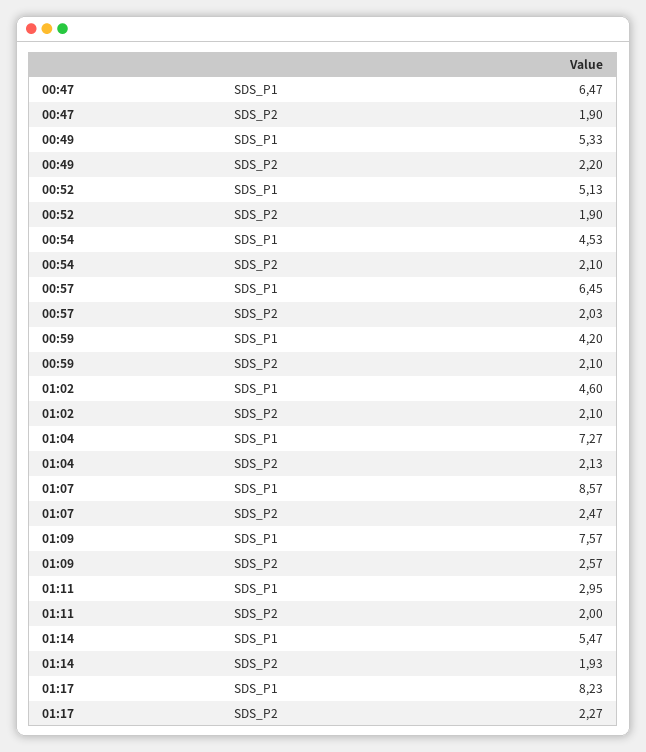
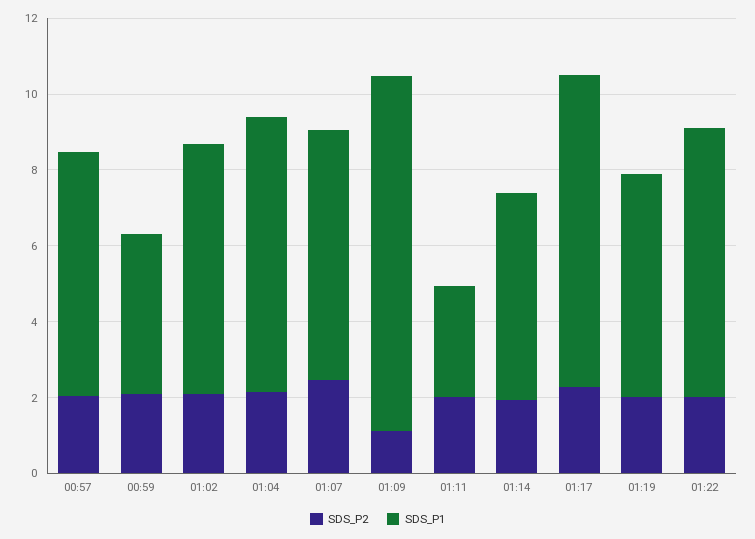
SDS_P1, 00:47: 6.47 -> none
SDS_P2, 00:47: 1.9 -> none
SDS_P1, 00:49: 5.33 -> none
SDS_P2, 00:49: 2.2 -> none
SDS_P1, 00:52: 5.13 -> none
SDS_P2, 00:52: 1.9 -> none
SDS_P1, 00:54: 4.53 -> none
SDS_P2, 00:54: 2.1 -> none
SDS_P1, 01:02: 4.6 -> 6.5
SDS_P1, 01:07: 8.57 -> 6.5
SDS_P1, 01:09: 7.57 -> 9.5
SDS_P2, 01:09: 2.57 -> 1
SDS_P2, 01:19: none -> 2
SDS_P1, 01:19: none -> 6
SDS_P2, 01:22: none -> 2
SDS_P1, 01:22: none -> 7

